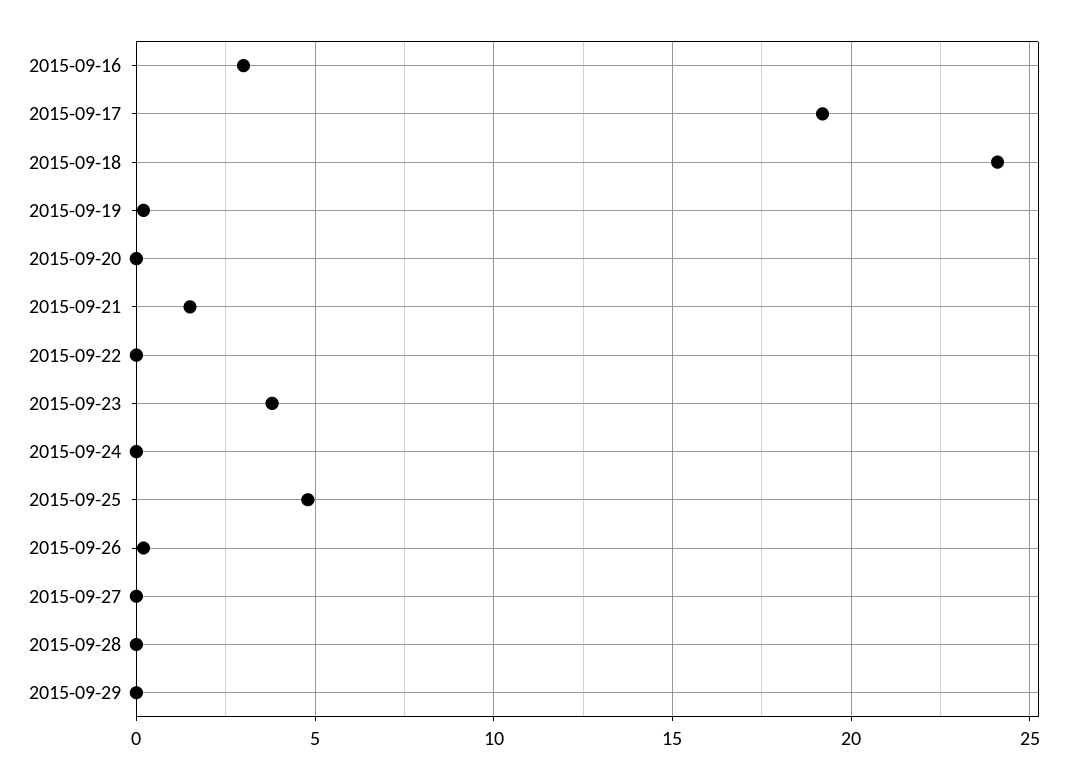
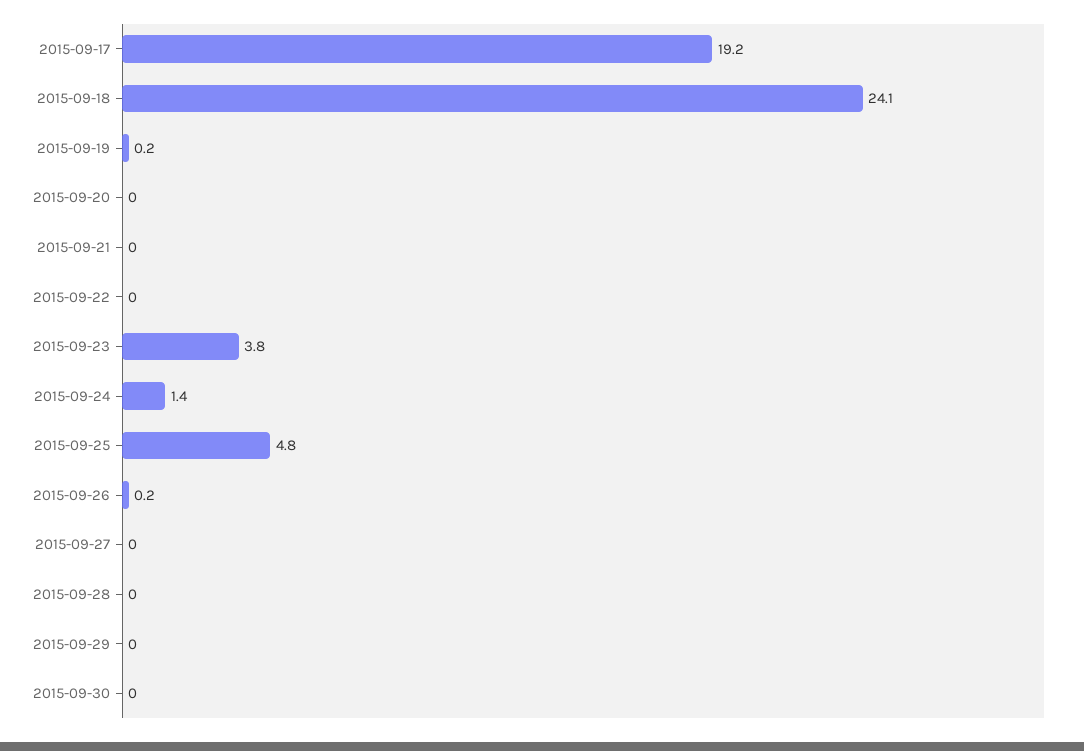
2015-09-16: 3 -> none
2015-09-21: 1.5 -> 0
2015-09-24: 0 -> 1.4
2015-09-30: none -> 0

